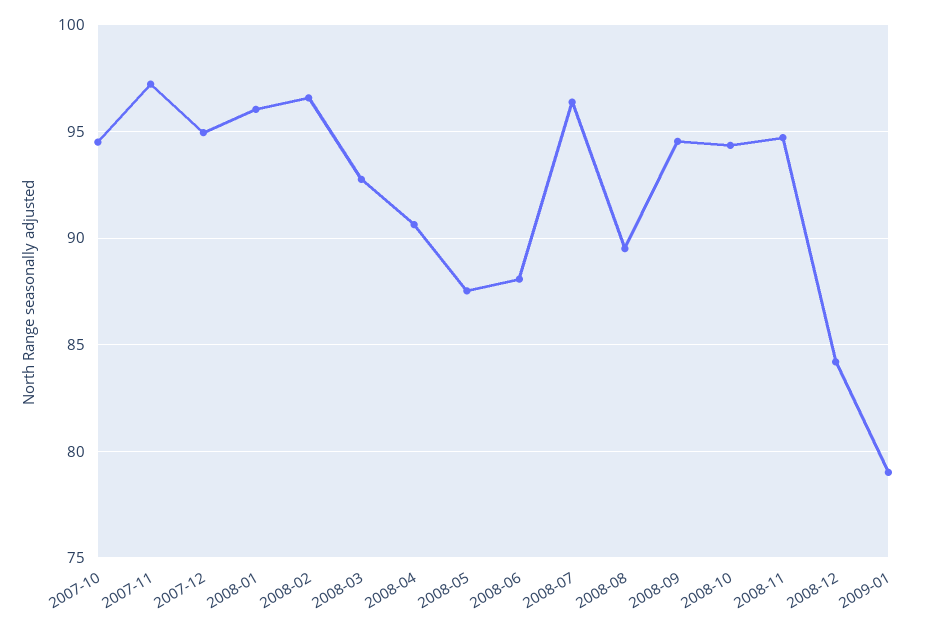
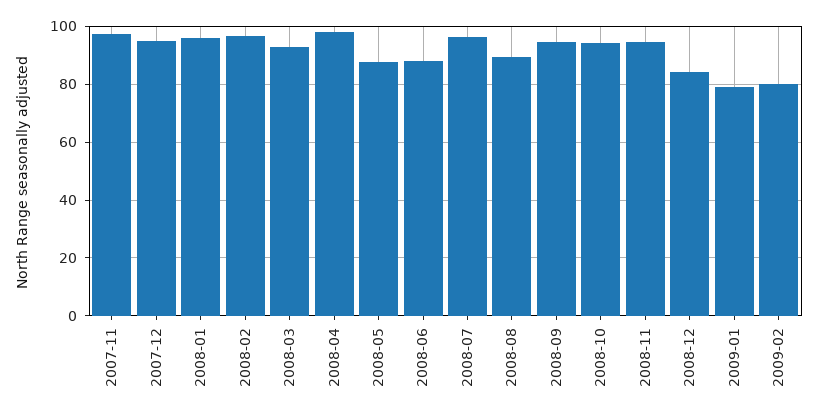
2007-10: 94.5 -> none
2008-04: 90.5 -> 97.5
2009-02: none -> 80

